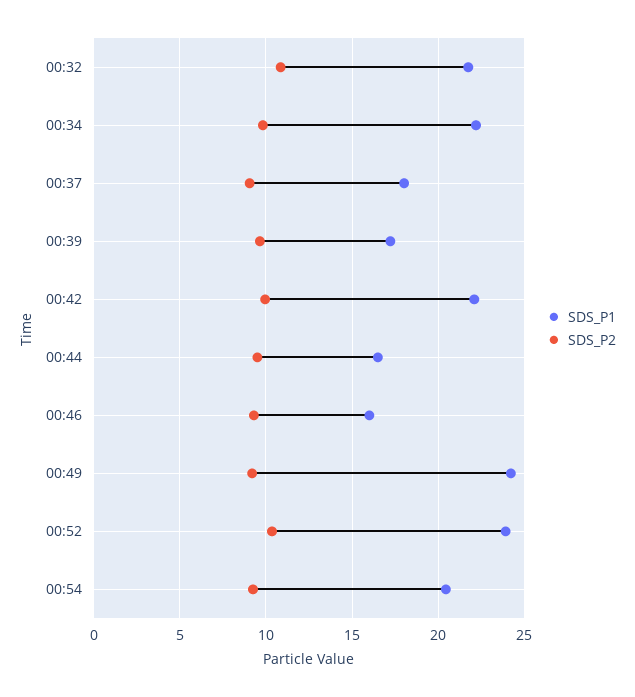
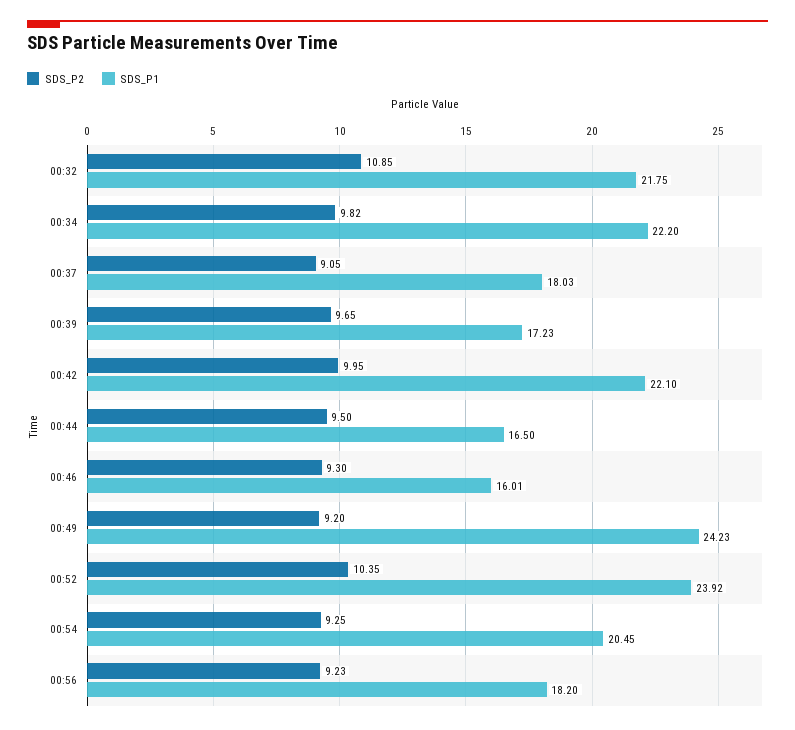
SDS_P2, 00:56: none -> 9.23
SDS_P1, 00:56: none -> 18.2

